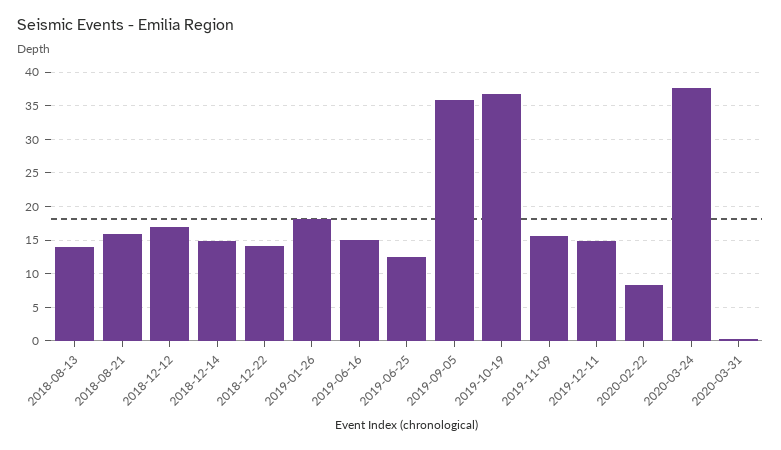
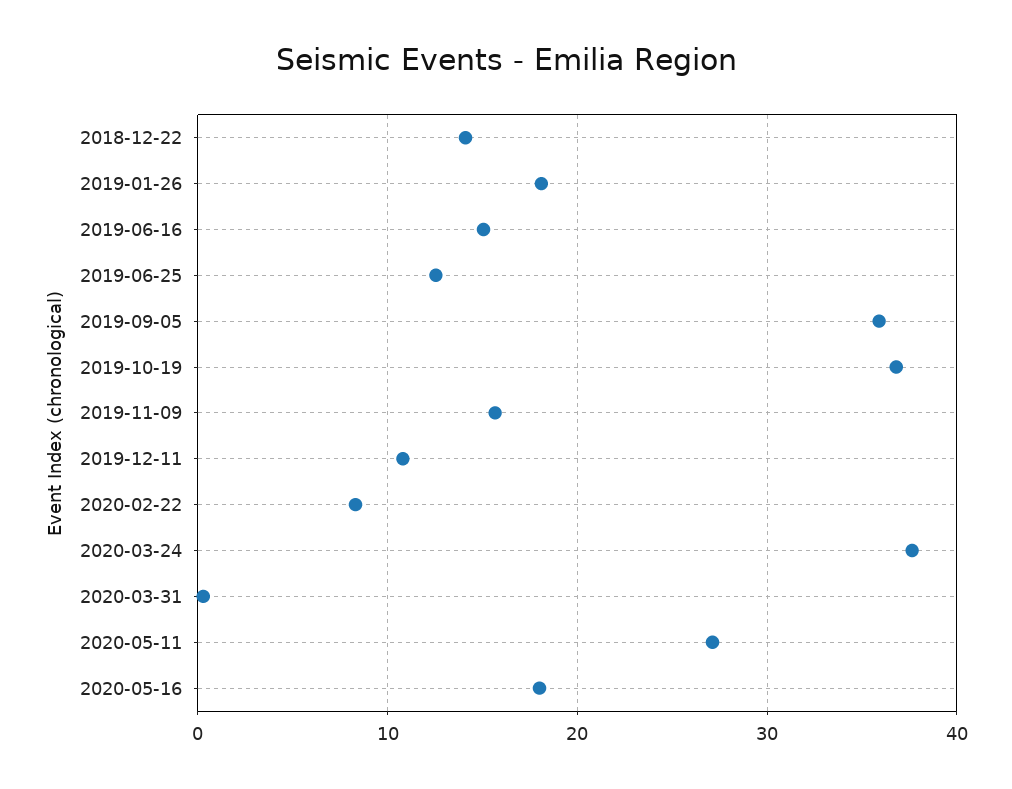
2018-08-13: 14 -> none
2018-08-21: 16 -> none
2018-12-12: 17 -> none
2018-12-14: 15 -> none
2019-12-11: 15 -> 11
2020-05-11: none -> 27
2020-05-16: none -> 18

